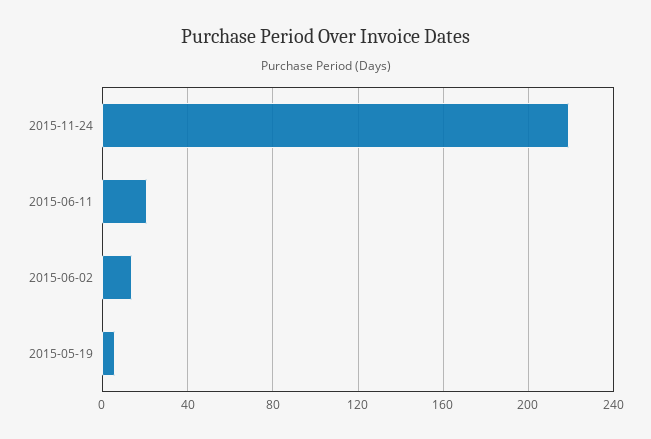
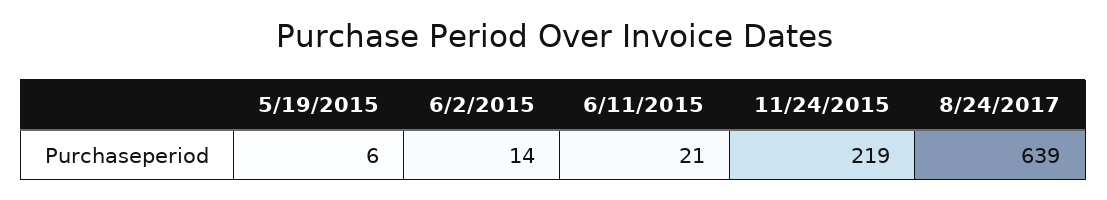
8/24/2017: none -> 639

